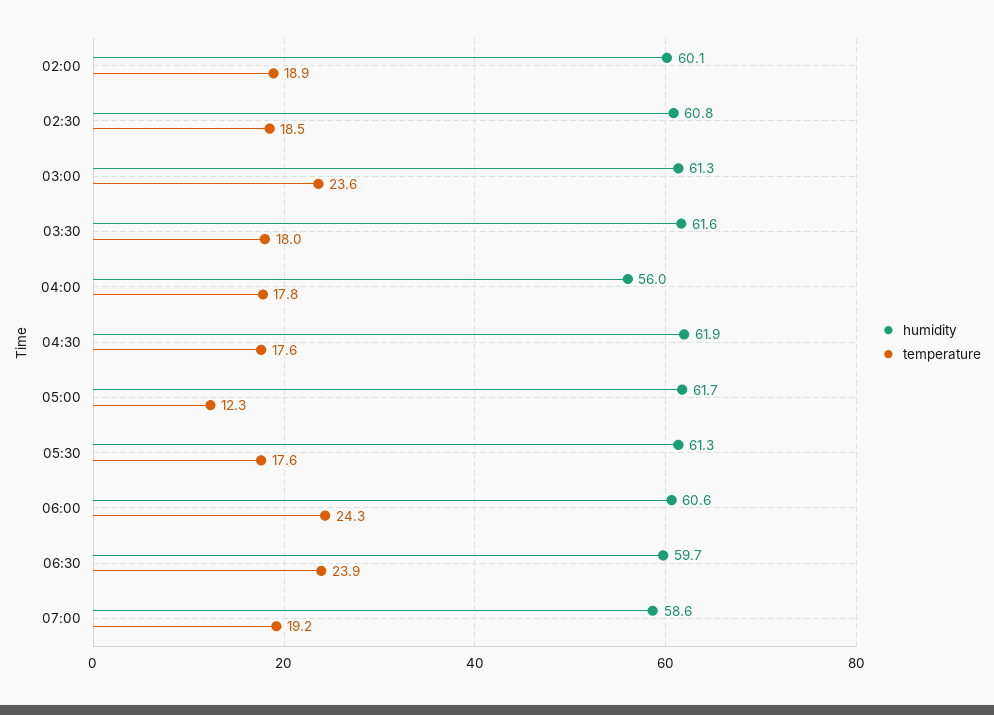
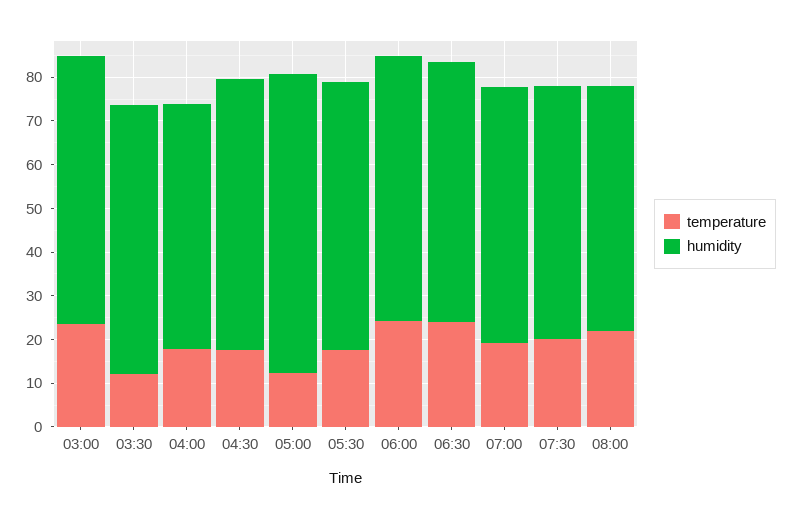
humidity, 02:00: 60.1 -> none
temperature, 02:00: 18.9 -> none
humidity, 02:30: 60.8 -> none
temperature, 02:30: 18.5 -> none
temperature, 03:30: 18 -> 12
humidity, 05:00: 61.7 -> 68
temperature, 07:30: none -> 20
humidity, 07:30: none -> 58
temperature, 08:00: none -> 22
humidity, 08:00: none -> 56

